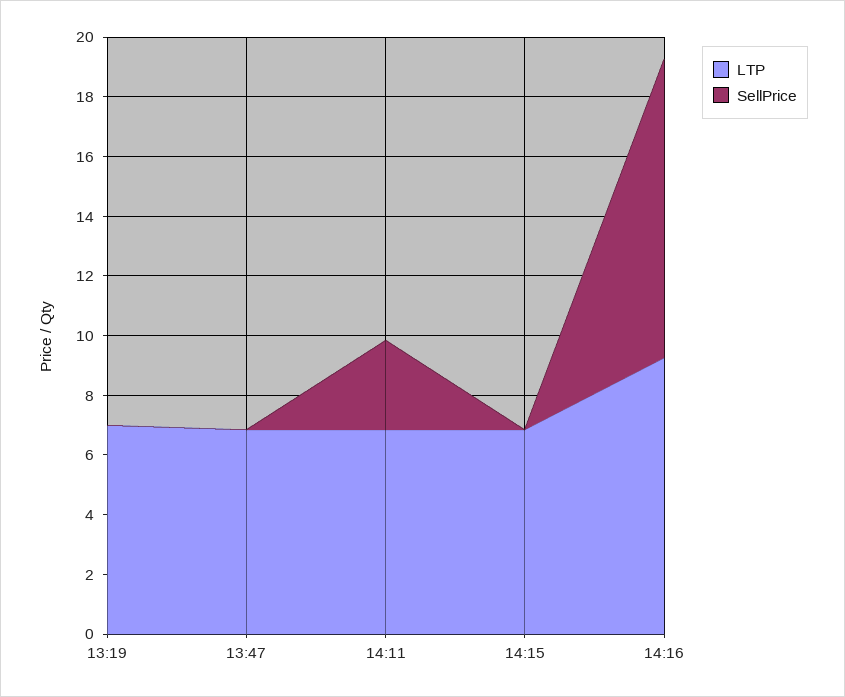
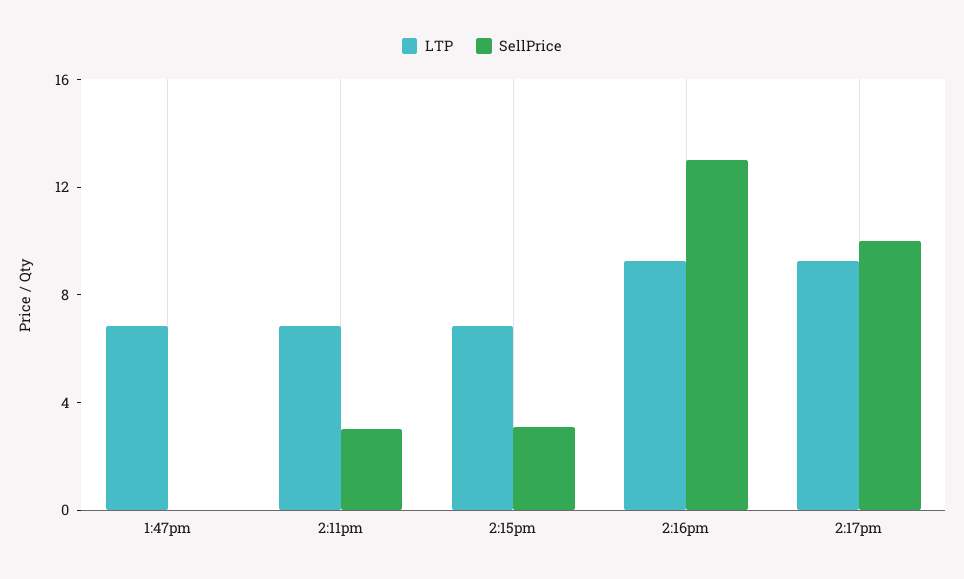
LTP, 13:19: 7 -> none
SellPrice, 13:19: 0 -> none
SellPrice, 14:15: 0 -> 3
SellPrice, 14:16: 10 -> 13
LTP, 2:17pm: none -> 9
SellPrice, 2:17pm: none -> 10

